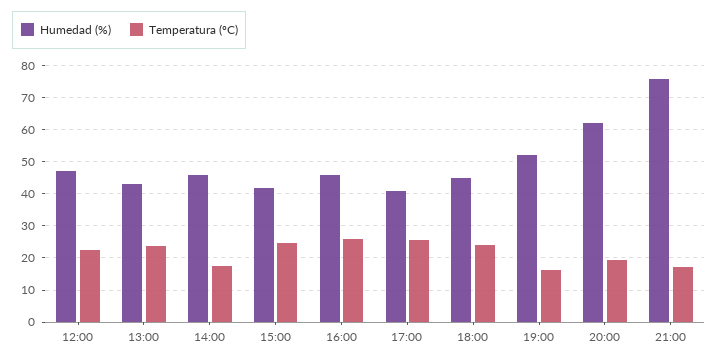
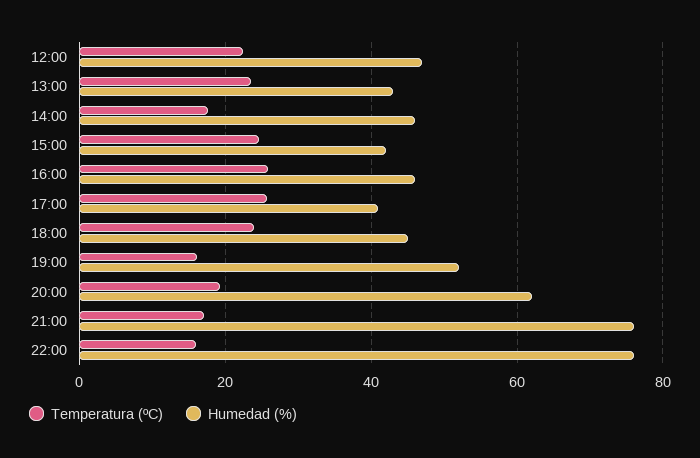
Temperatura (ºC), 22:00: none -> 16
Humedad (%), 22:00: none -> 76

